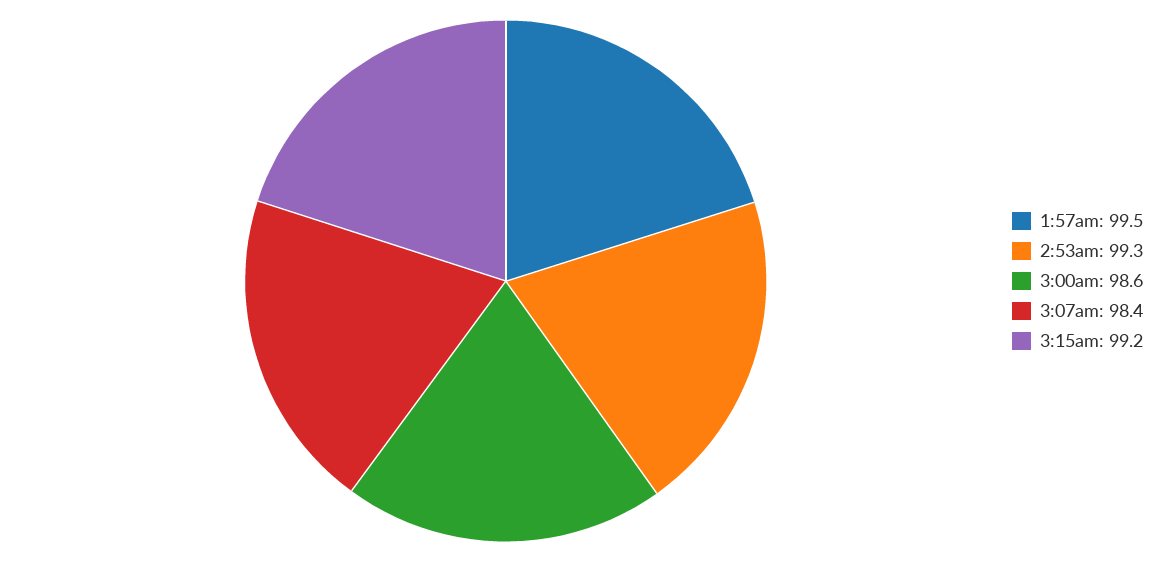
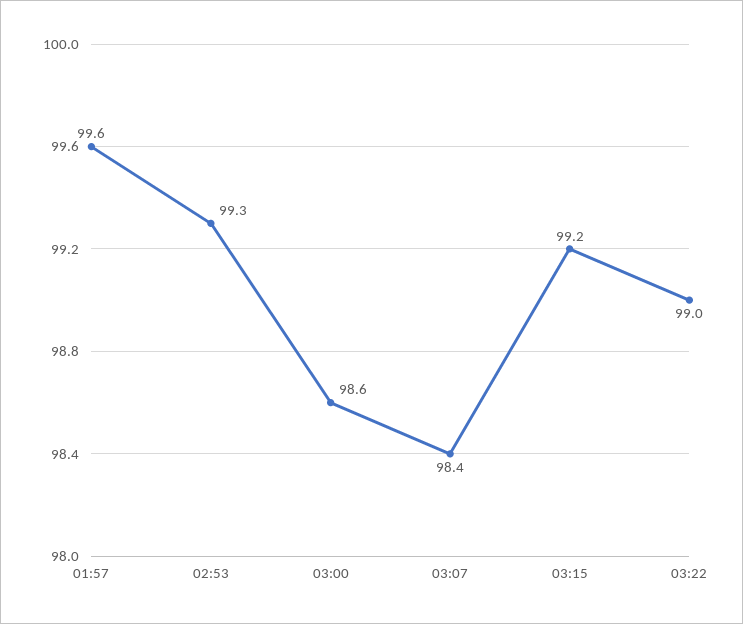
1:57am: 99.5 -> 99.6
03:22: none -> 99

